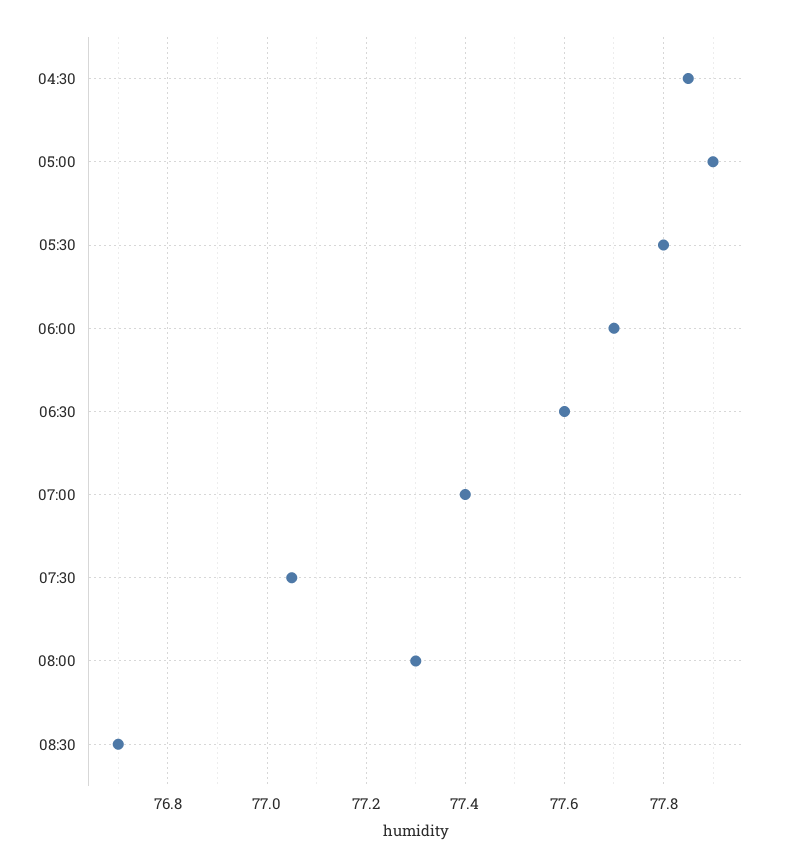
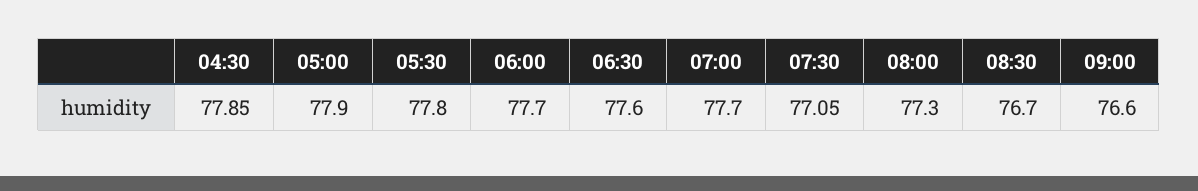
07:00: 77.4 -> 77.7
09:00: none -> 76.6

